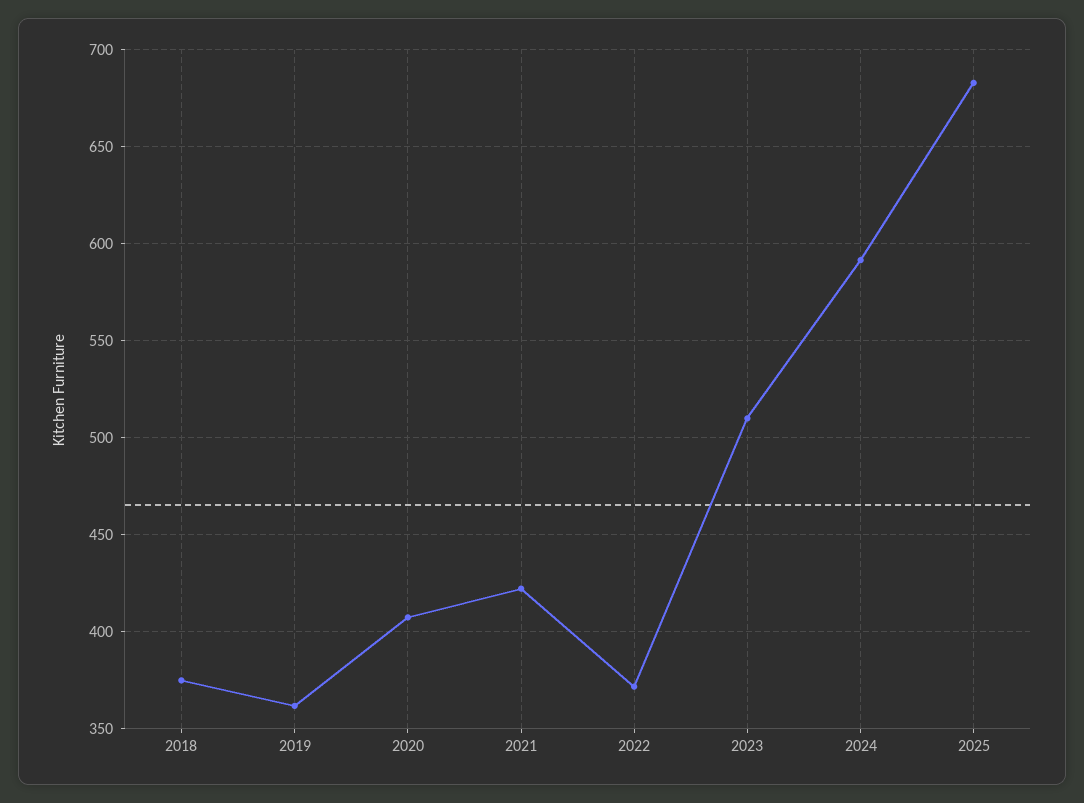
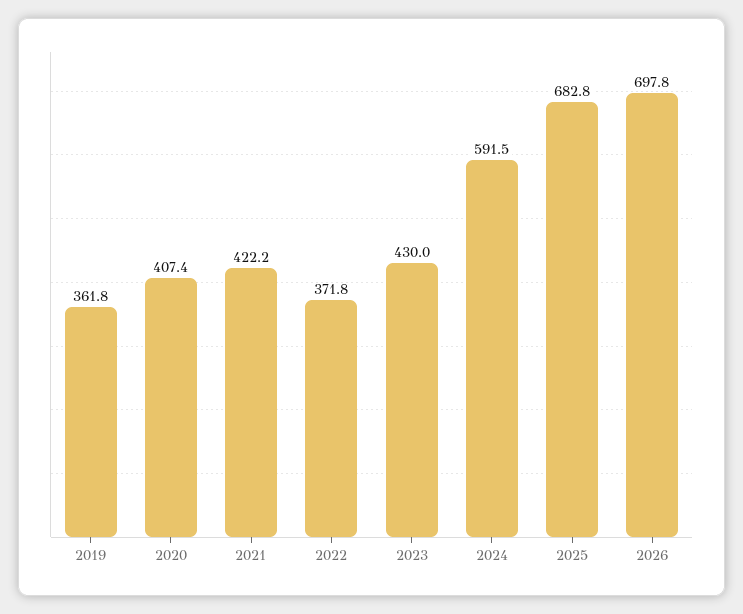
2018: 375 -> none
2023: 510 -> 430
2026: none -> 697.8

